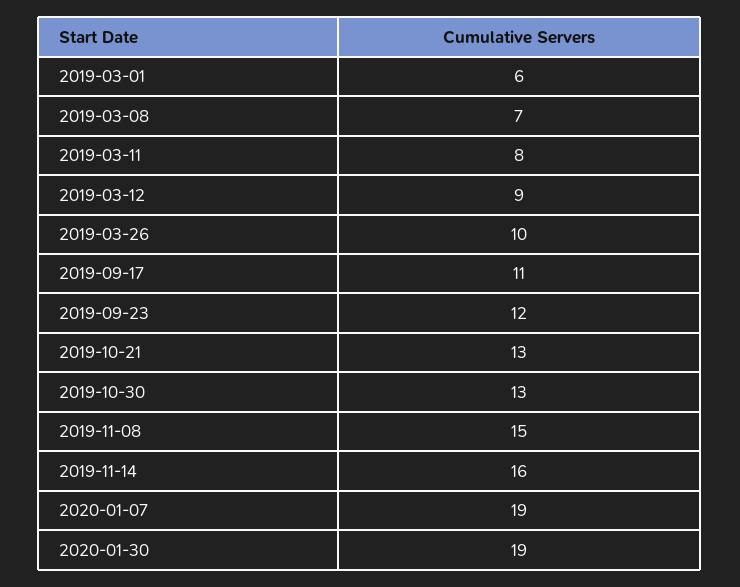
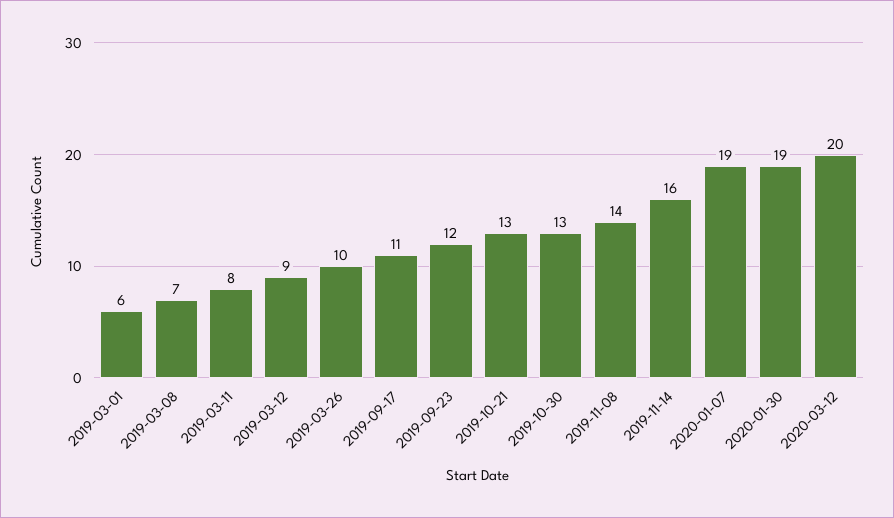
2019-11-08: 15 -> 14
2020-03-12: none -> 20

